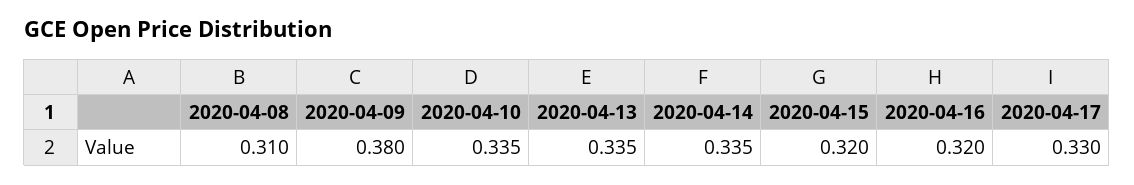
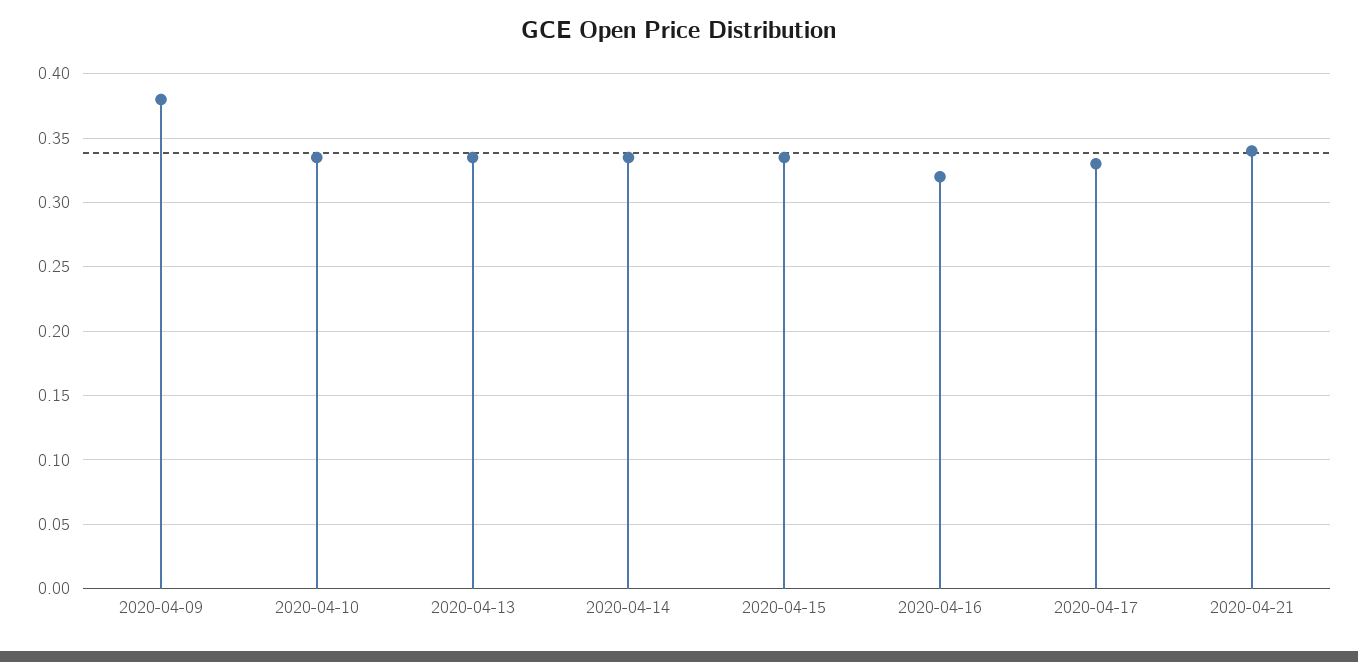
2020-04-08: 0.31 -> none
2020-04-15: 0.32 -> 0.335
2020-04-21: none -> 0.34

